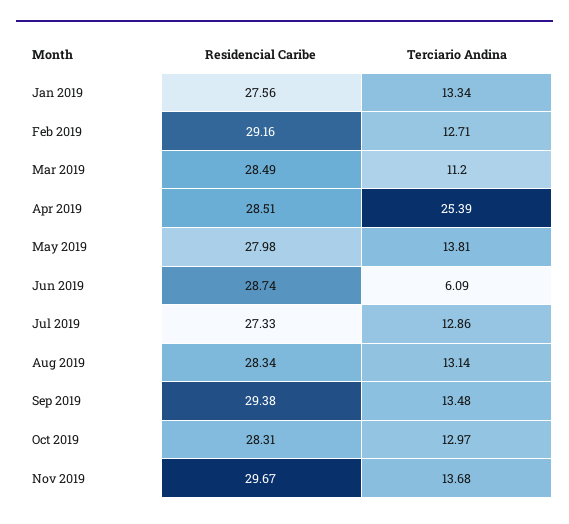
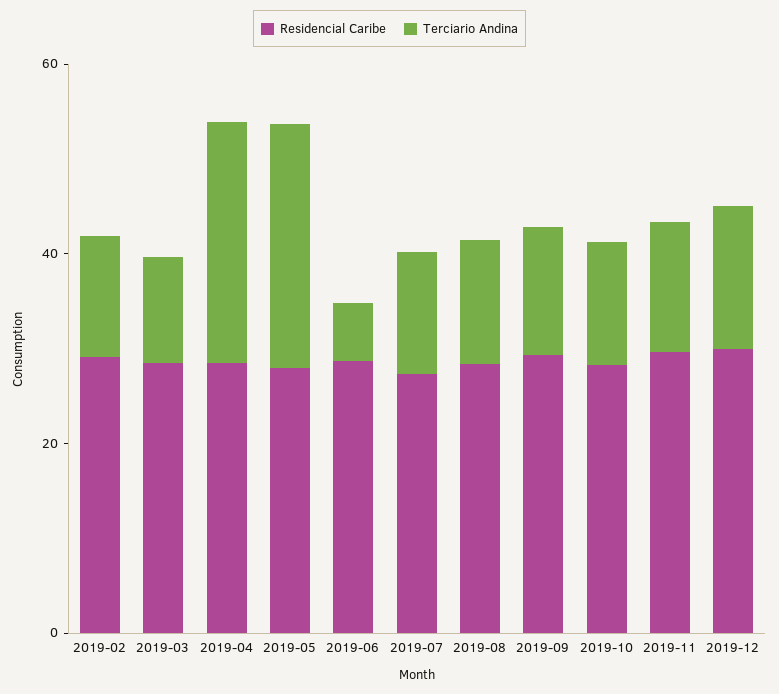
Residencial Caribe, Jan 2019: 27.56 -> none
Terciario Andina, Jan 2019: 13.34 -> none
Terciario Andina, May 2019: 13.81 -> 25
Residencial Caribe, 2019-12: none -> 30
Terciario Andina, 2019-12: none -> 15

